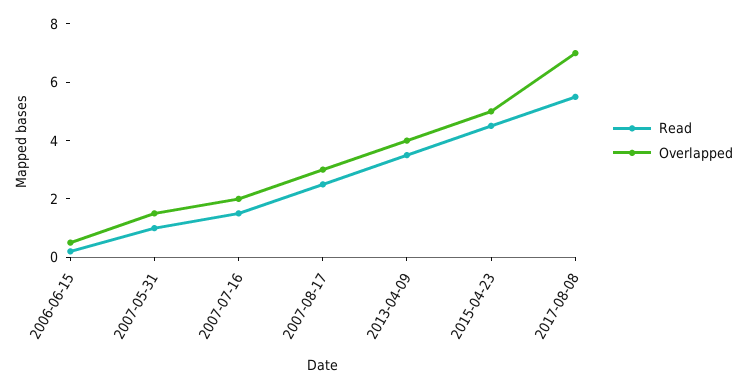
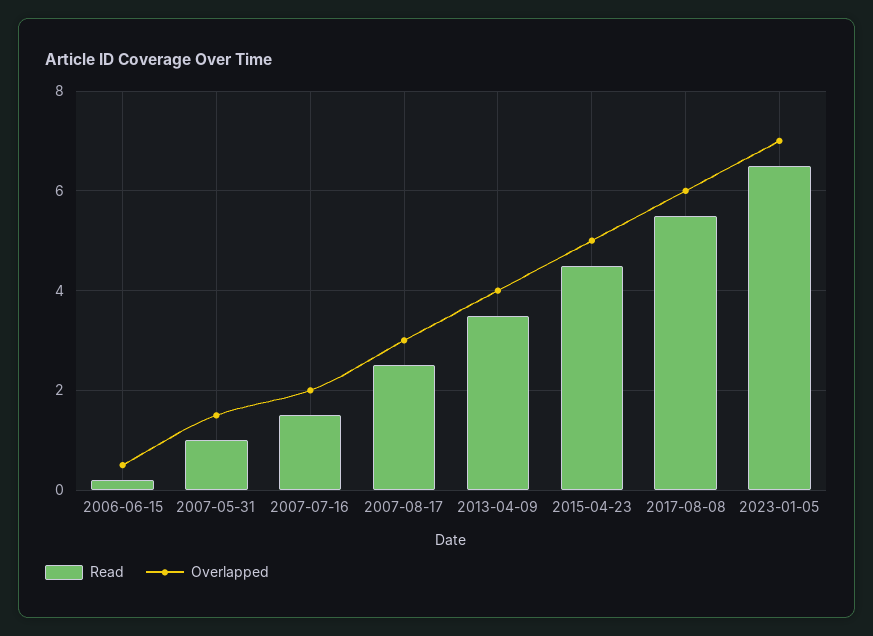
Overlapped, 2017-08-08: 7 -> 6
Read, 2023-01-05: none -> 6.5
Overlapped, 2023-01-05: none -> 7

